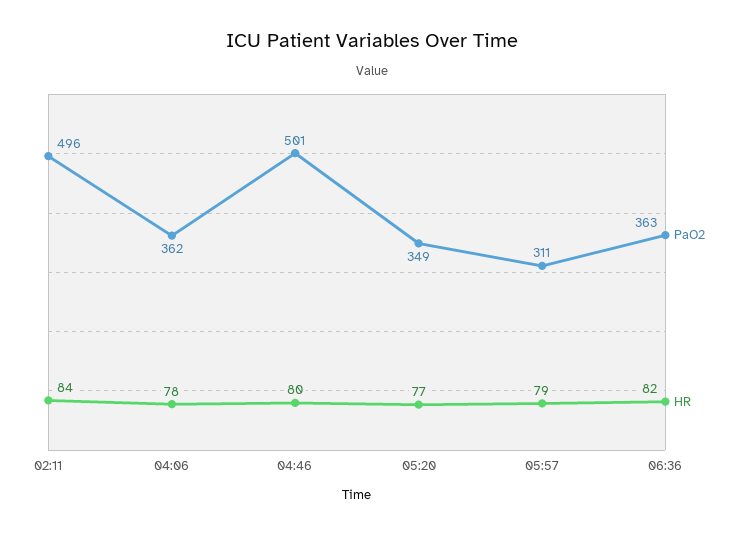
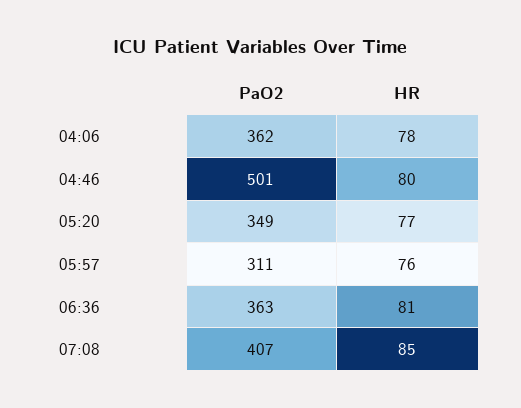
PaO2, 02:11: 496 -> none
HR, 02:11: 84 -> none
HR, 05:57: 79 -> 76
HR, 06:36: 82 -> 81
PaO2, 07:08: none -> 407
HR, 07:08: none -> 85

